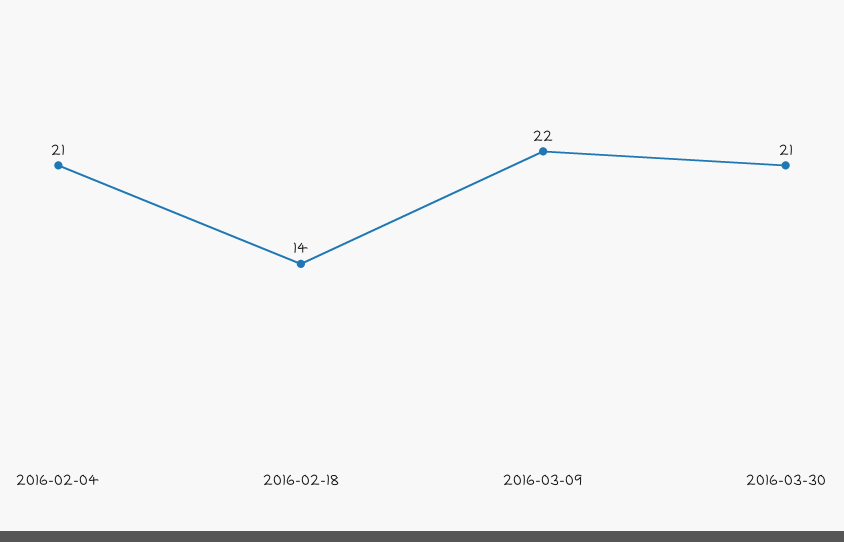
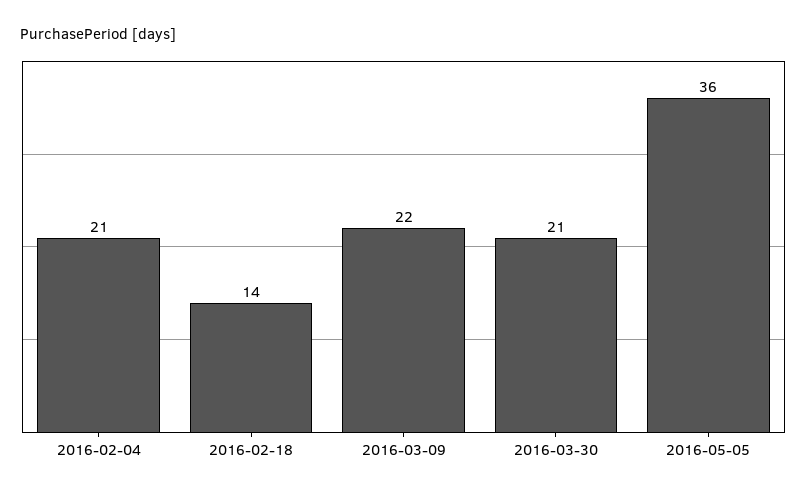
2016-05-05: none -> 36

